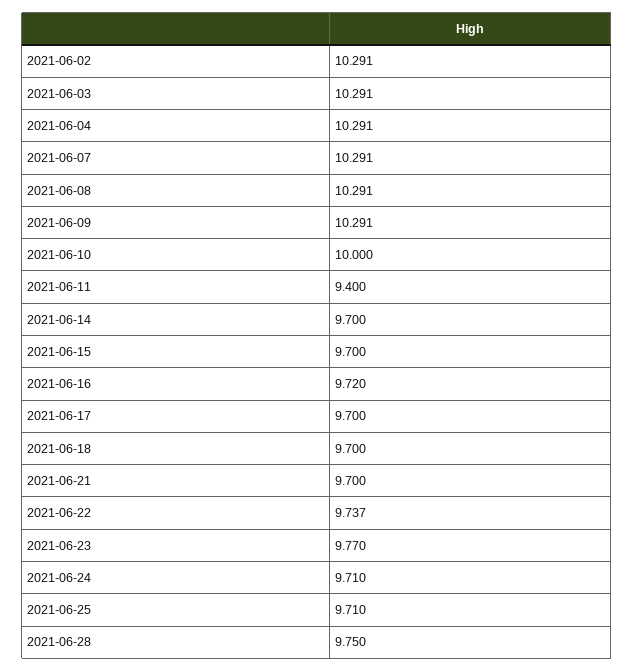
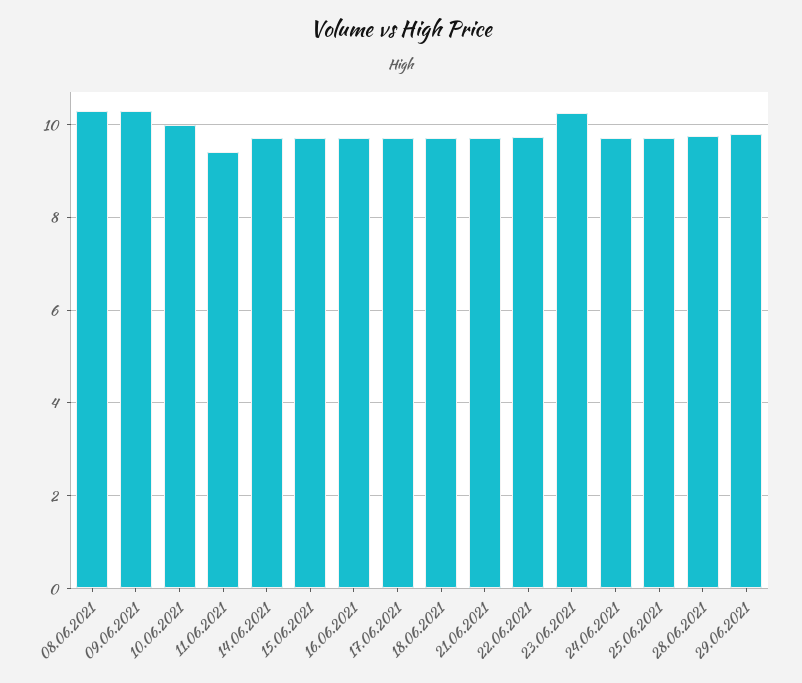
2021-06-02: 10.291 -> none
2021-06-03: 10.291 -> none
2021-06-04: 10.291 -> none
2021-06-07: 10.291 -> none
2021-06-23: 9.77 -> 10.2
29.06.2021: none -> 9.8

